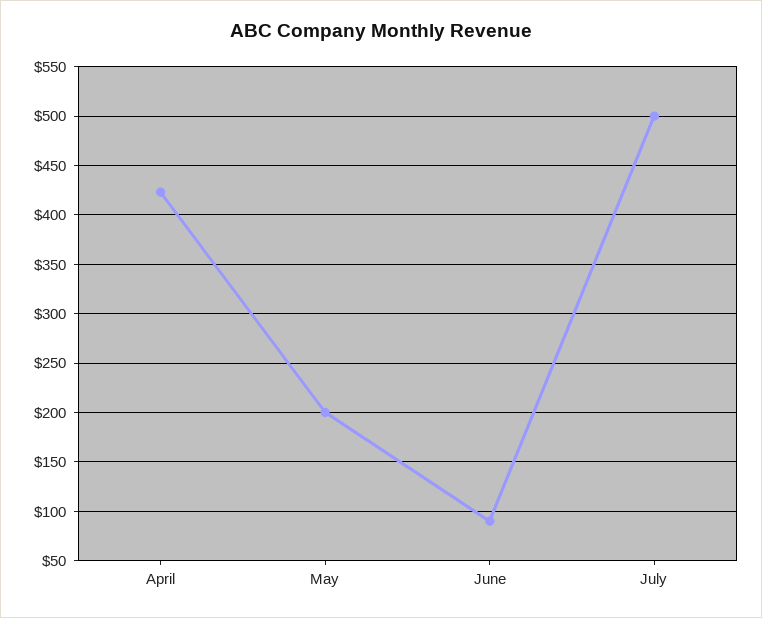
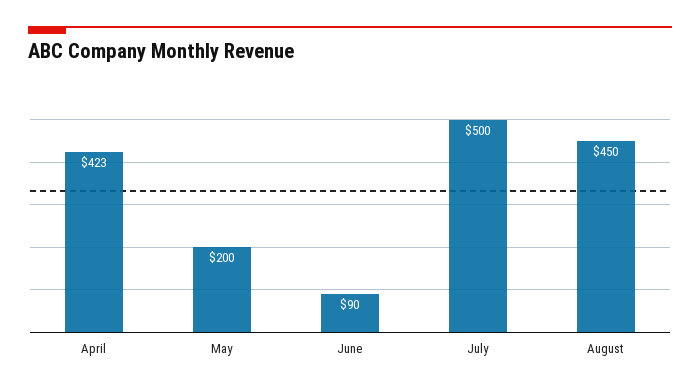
August: none -> 450

